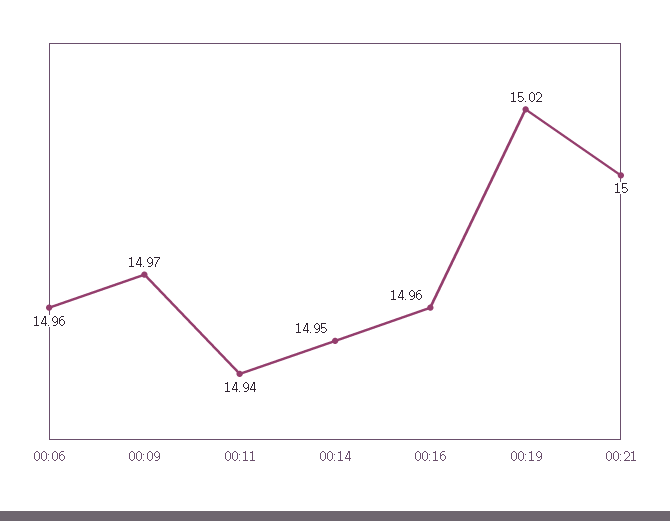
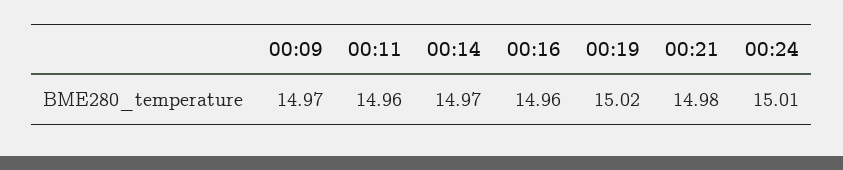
00:06: 14.96 -> none
00:11: 14.94 -> 14.96
00:14: 14.95 -> 14.97
00:21: 15 -> 14.98
00:24: none -> 15.01

